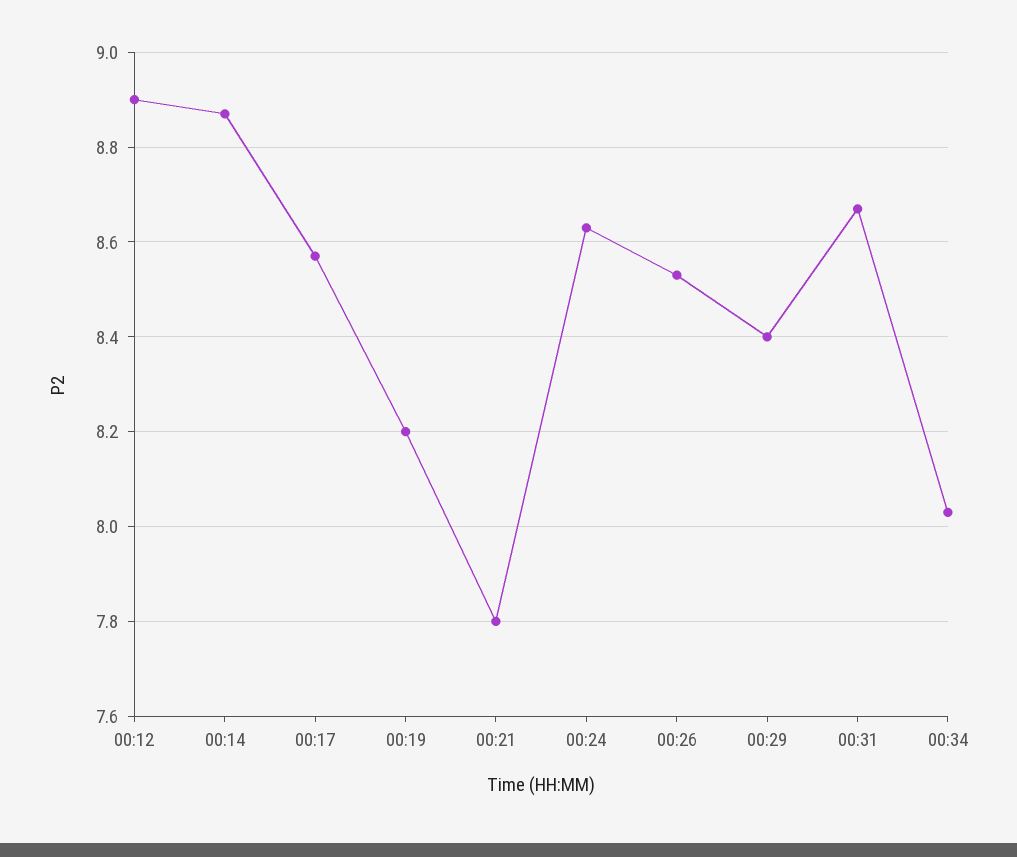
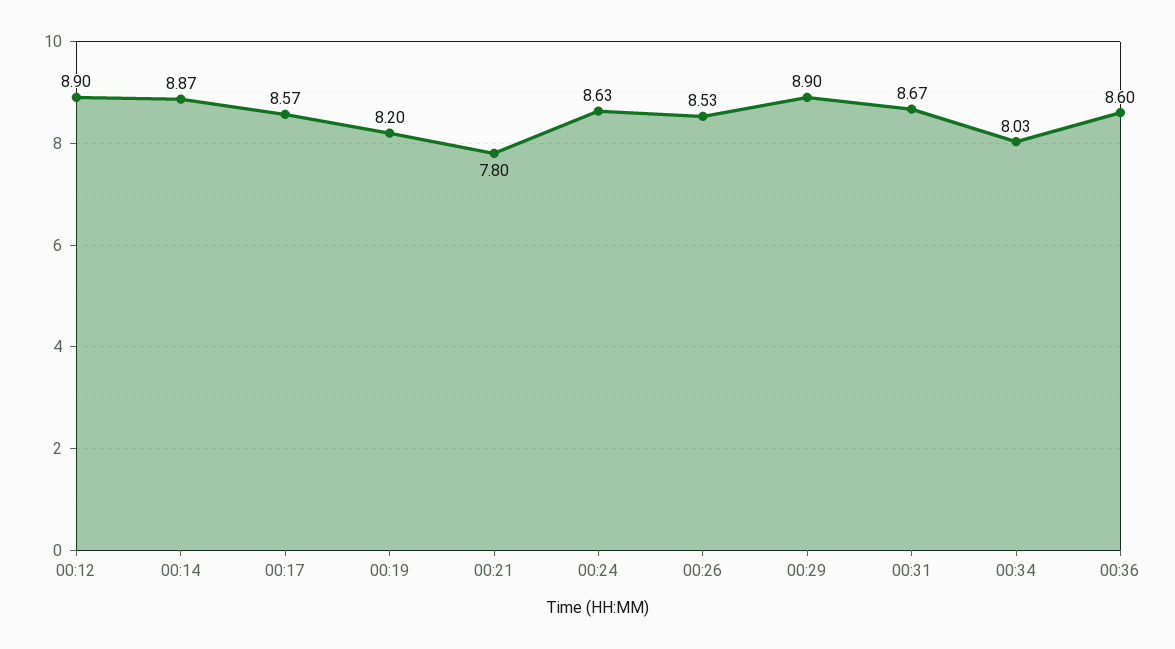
00:29: 8.4 -> 8.9
00:36: none -> 8.6

